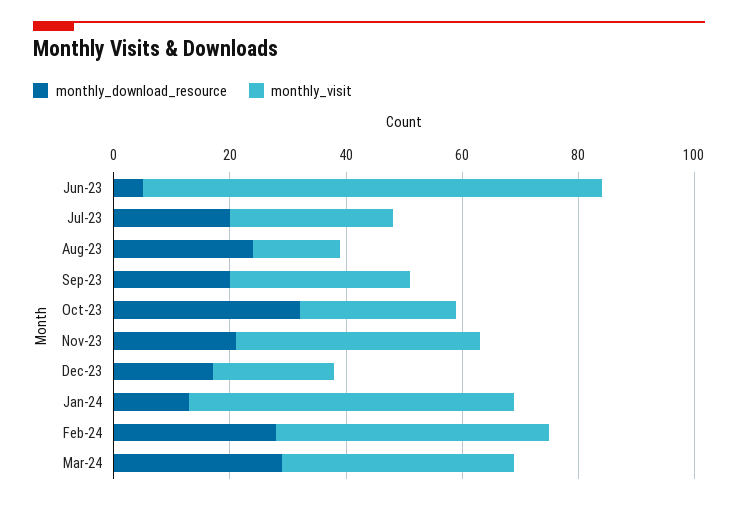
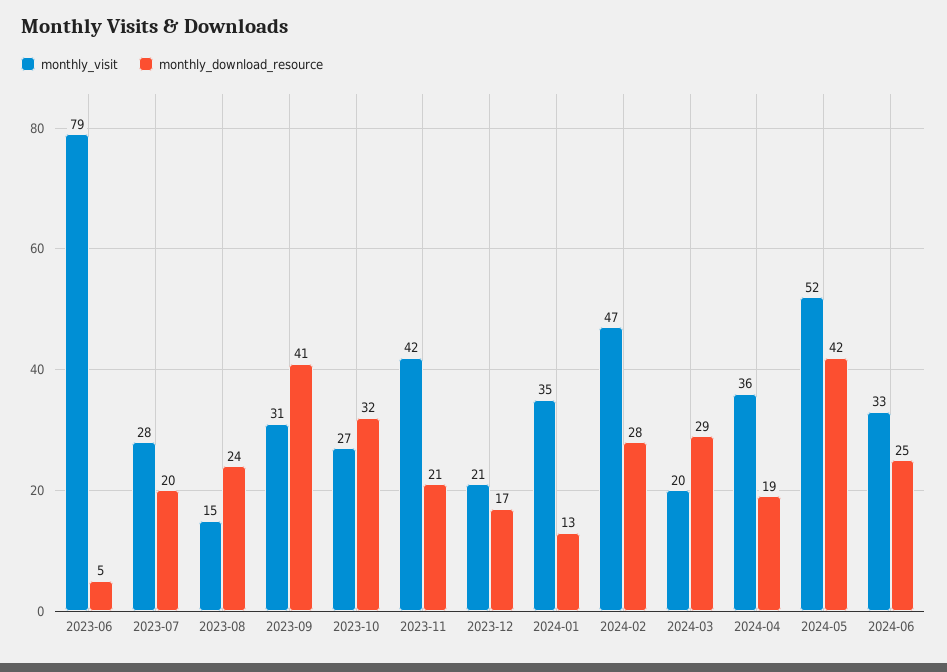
monthly_download_resource, Sep-23: 20 -> 41
monthly_visit, Jan-24: 55 -> 35
monthly_visit, Mar-24: 40 -> 20
monthly_visit, 2024-04: none -> 36
monthly_download_resource, 2024-04: none -> 19
monthly_visit, 2024-05: none -> 52
monthly_download_resource, 2024-05: none -> 42
monthly_visit, 2024-06: none -> 33
monthly_download_resource, 2024-06: none -> 25

